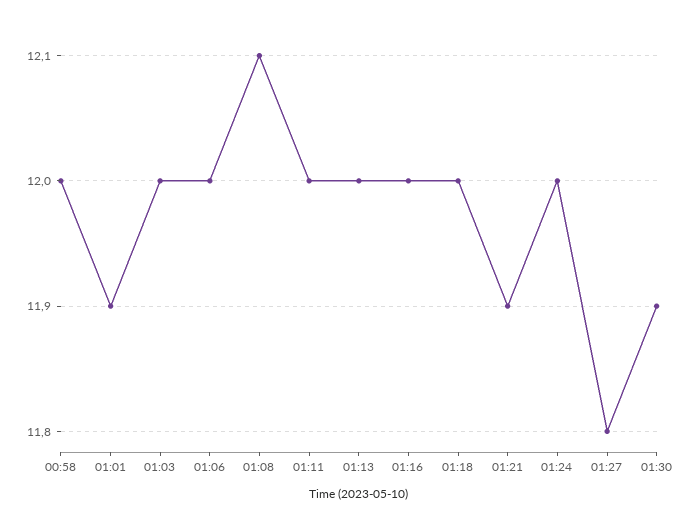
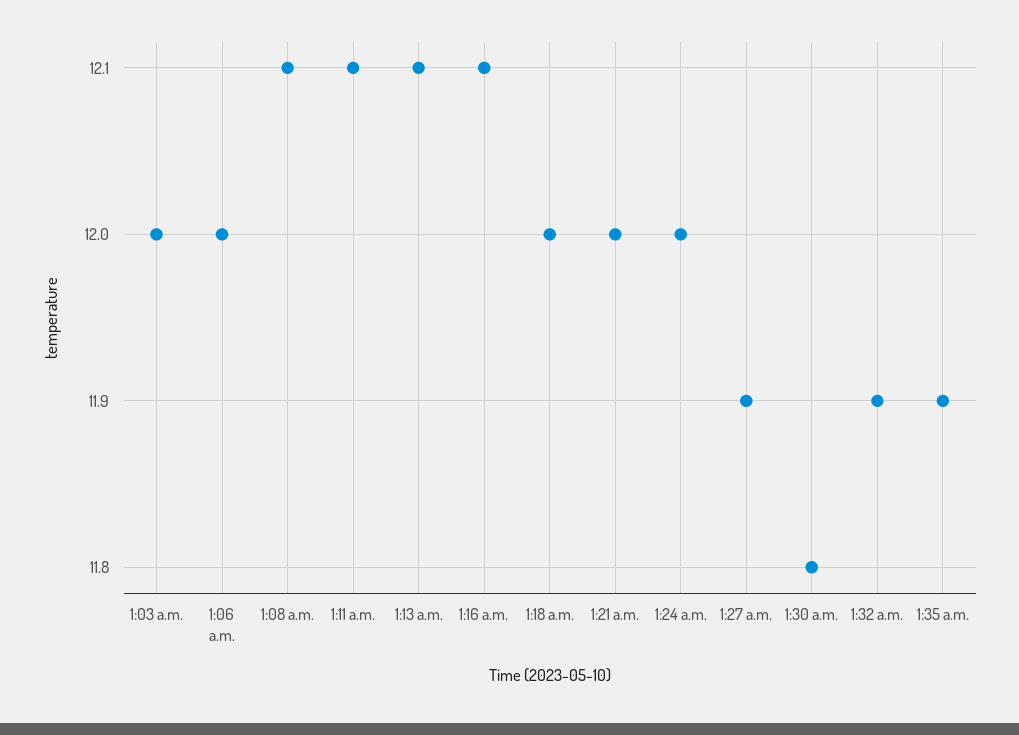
00:58: 12 -> none
01:01: 11.9 -> none
01:11: 12 -> 12.1
01:13: 12 -> 12.1
01:16: 12 -> 12.1
01:21: 11.9 -> 12
01:27: 11.8 -> 11.9
01:30: 11.9 -> 11.8
1:32 a.m.: none -> 11.9
1:35 a.m.: none -> 11.9

